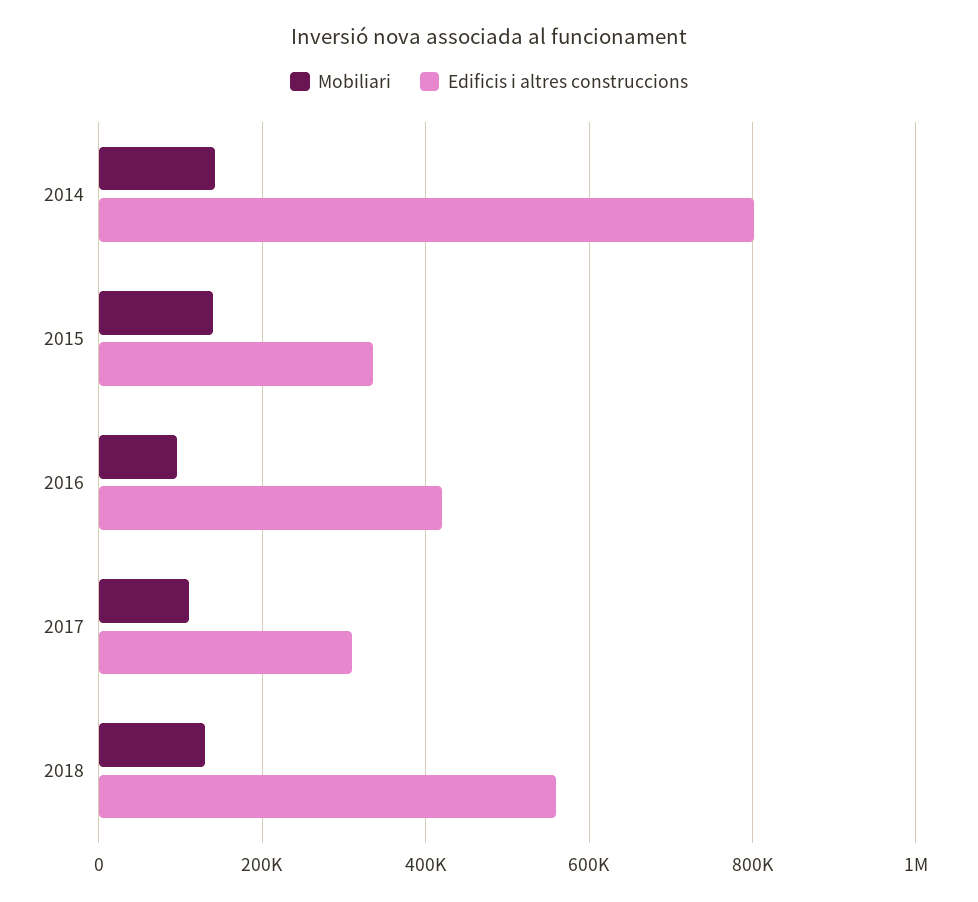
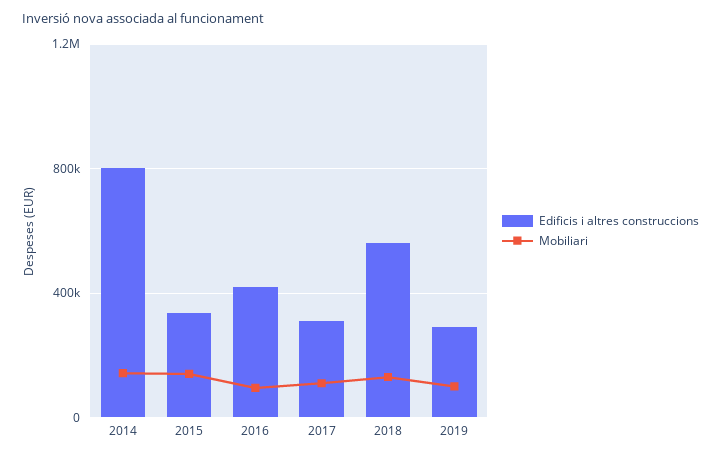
Edificis i altres construccions, 2019: none -> 300000
Mobiliari, 2019: none -> 100000

